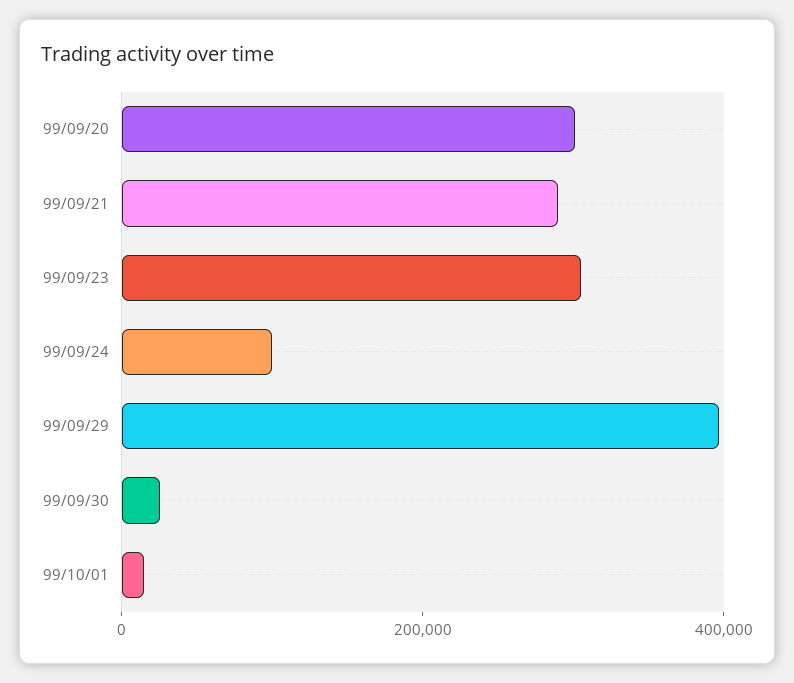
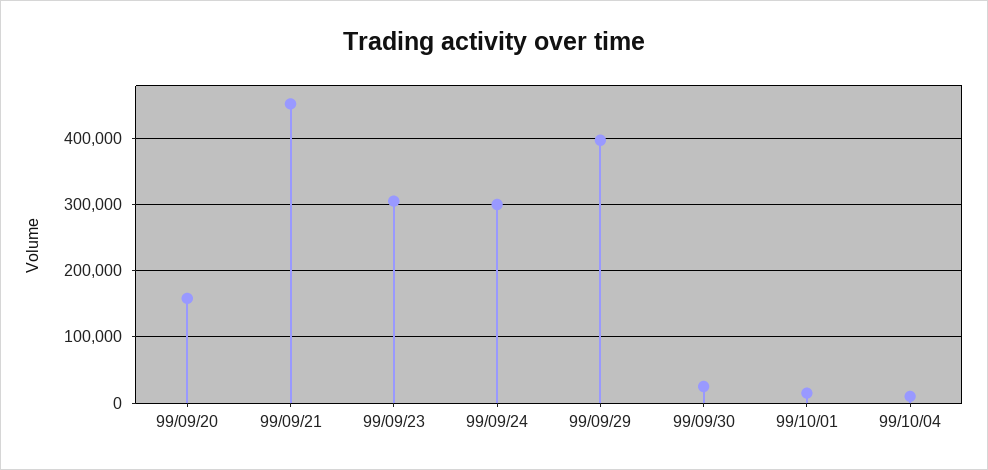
99/09/20: 300000 -> 160000
99/09/21: 300000 -> 450000
99/09/24: 100000 -> 300000
99/10/04: none -> 10000

